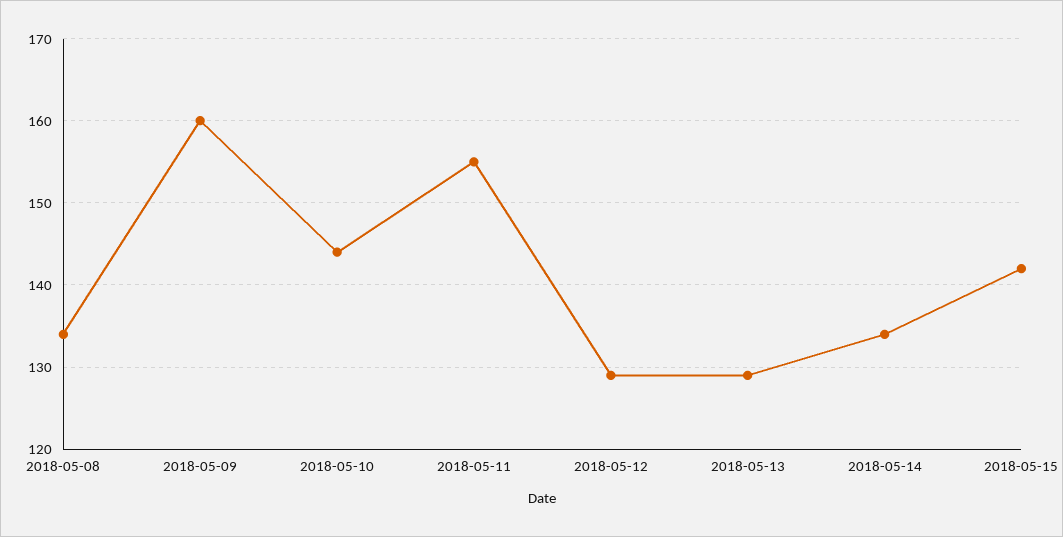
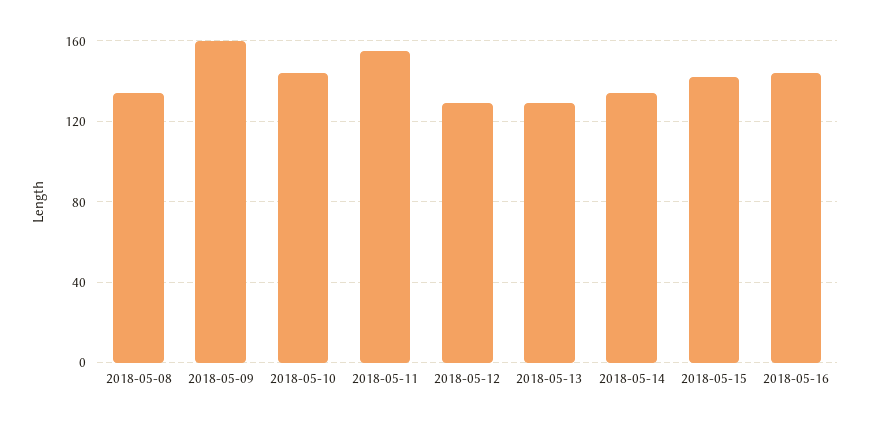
2018-05-16: none -> 145

